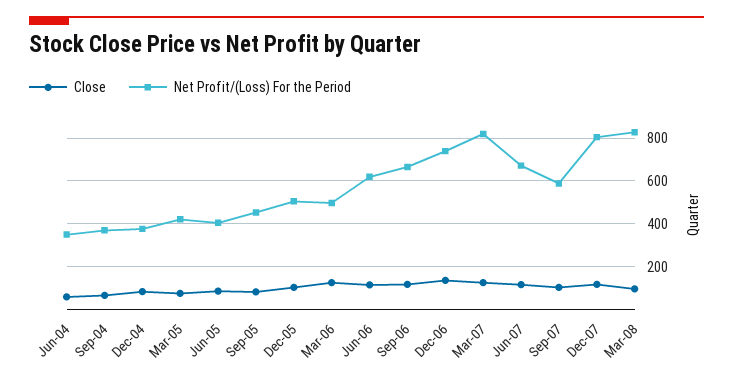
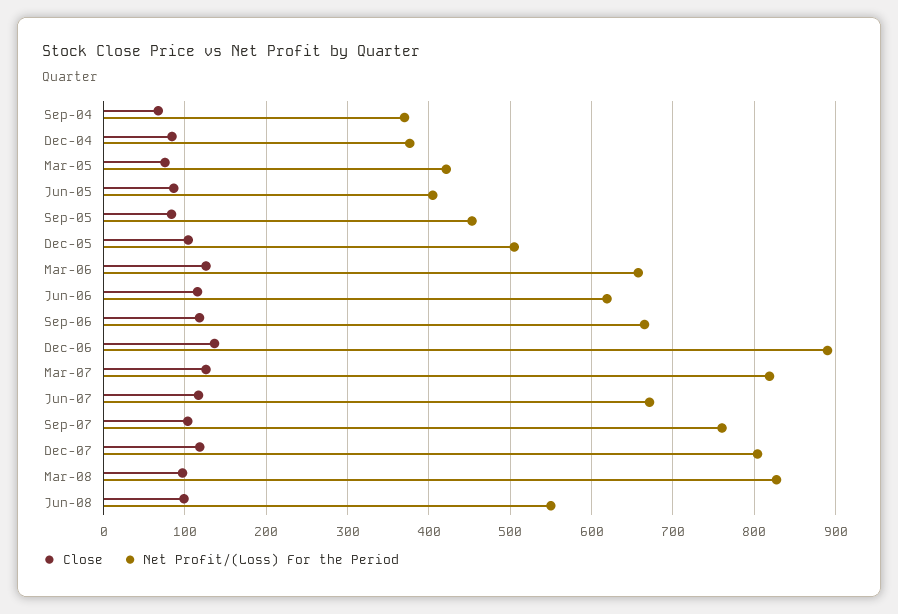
Close, Jun-04: 50 -> none
Net Profit/(Loss) For the Period, Jun-04: 350 -> none
Net Profit/(Loss) For the Period, Mar-06: 500 -> 660
Net Profit/(Loss) For the Period, Dec-06: 750 -> 890
Net Profit/(Loss) For the Period, Sep-07: 600 -> 760
Close, Jun-08: none -> 100
Net Profit/(Loss) For the Period, Jun-08: none -> 550

